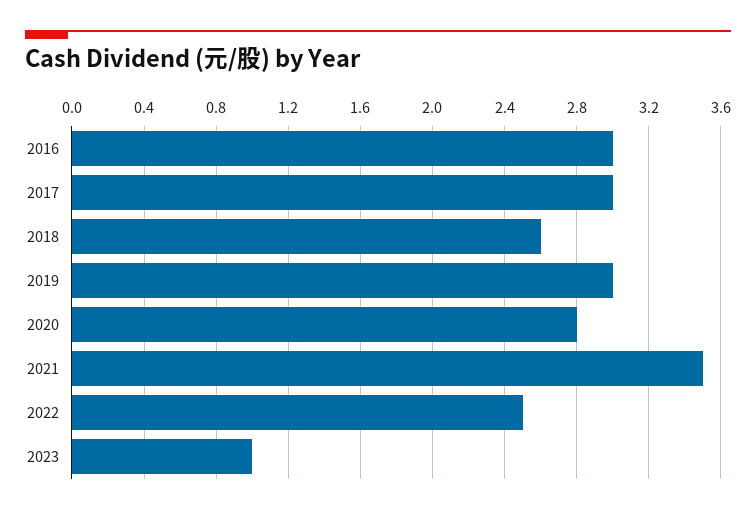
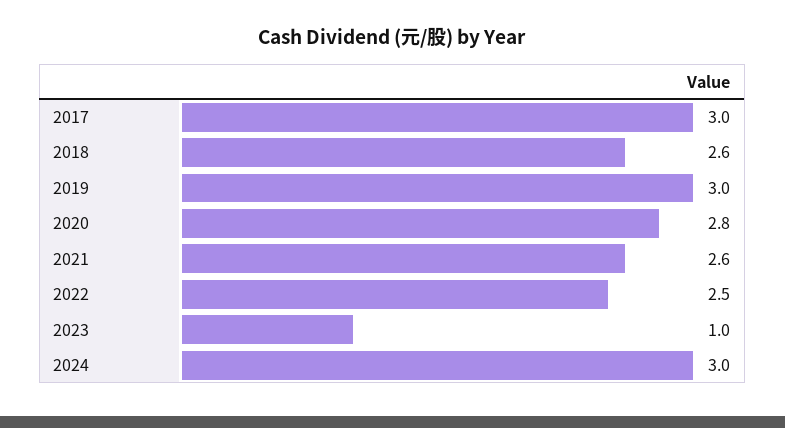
2016: 3 -> none
2021: 3.5 -> 2.6
2024: none -> 3

